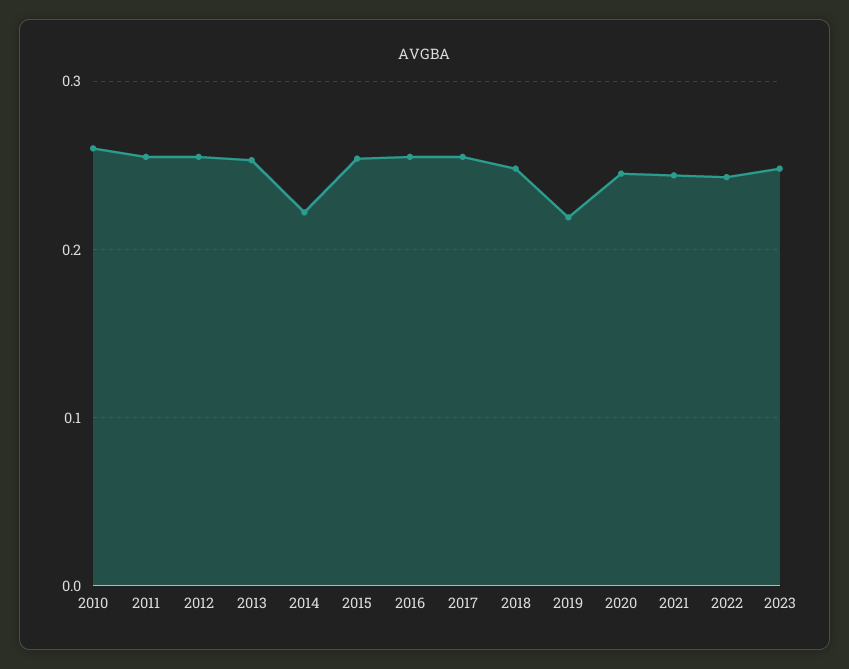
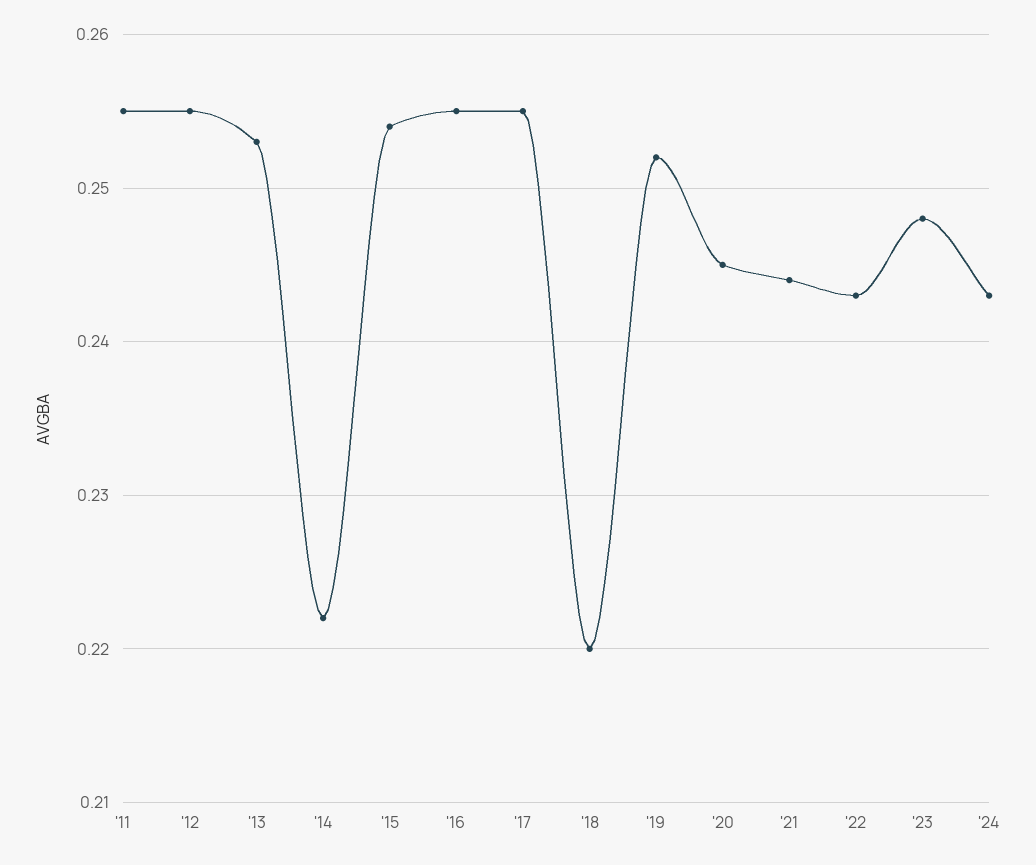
2010: 0.26 -> none
2018: 0.25 -> 0.22
2019: 0.22 -> 0.252
'24: none -> 0.243

